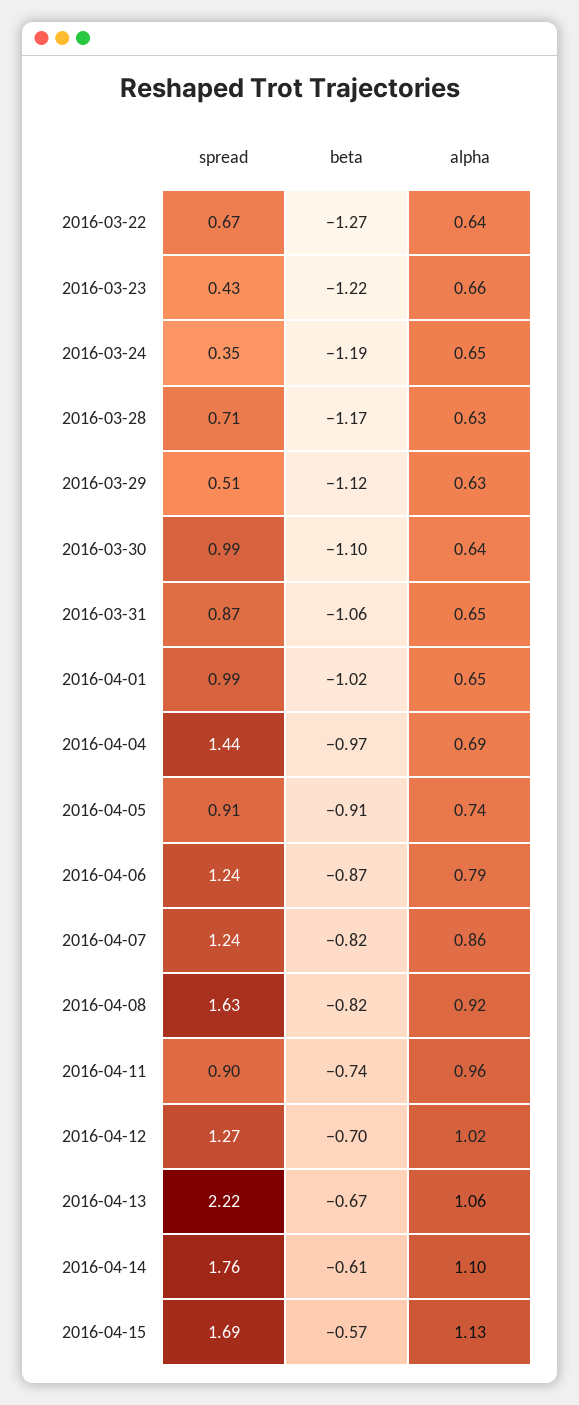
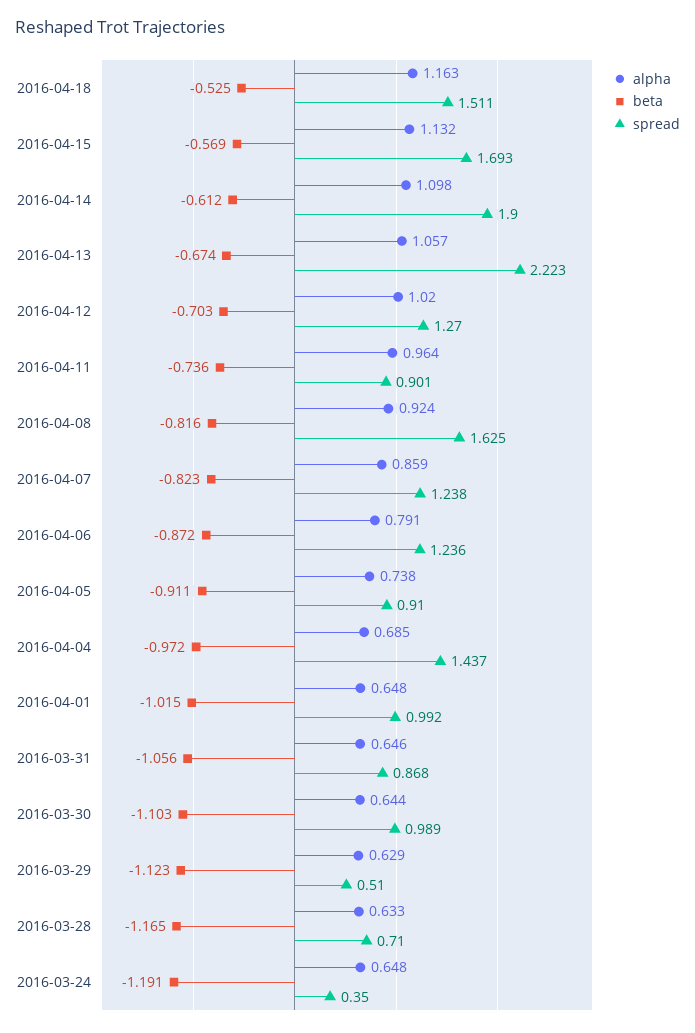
spread, 2016-03-22: 0.67 -> none
beta, 2016-03-22: -1.27 -> none
alpha, 2016-03-22: 0.64 -> none
spread, 2016-03-23: 0.43 -> none
beta, 2016-03-23: -1.22 -> none
alpha, 2016-03-23: 0.66 -> none
spread, 2016-04-14: 1.76 -> 1.9
alpha, 2016-04-18: none -> 1.163
beta, 2016-04-18: none -> -0.525
spread, 2016-04-18: none -> 1.511

